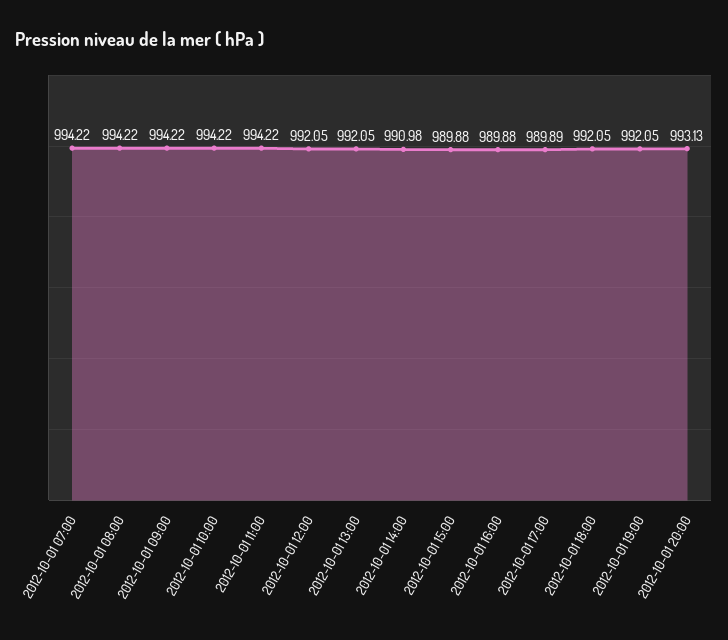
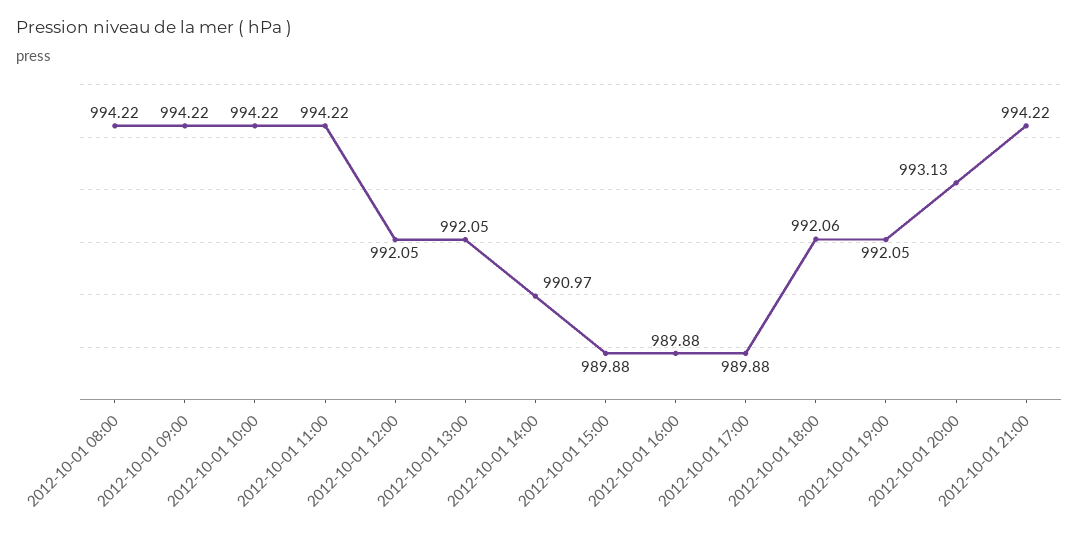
2012-10-01 07:00: 994.22 -> none
2012-10-01 14:00: 990.98 -> 990.97
2012-10-01 17:00: 989.89 -> 989.88
2012-10-01 18:00: 992.05 -> 992.06
2012-10-01 21:00: none -> 994.22

